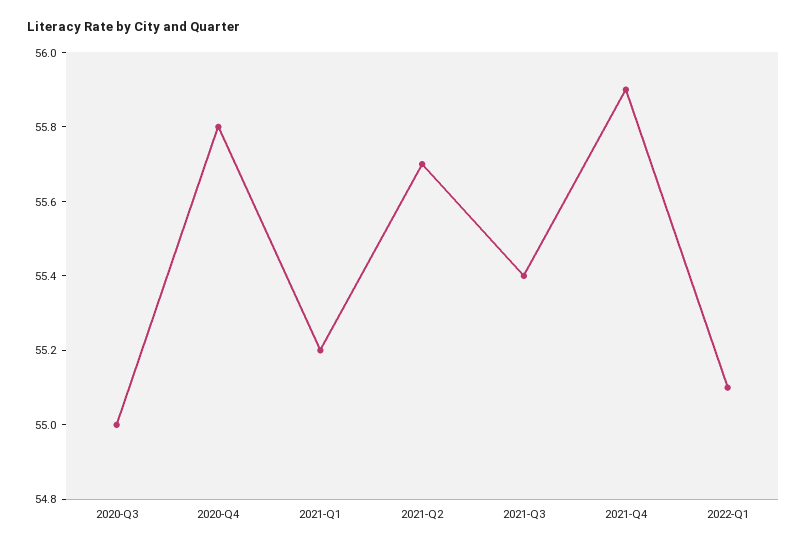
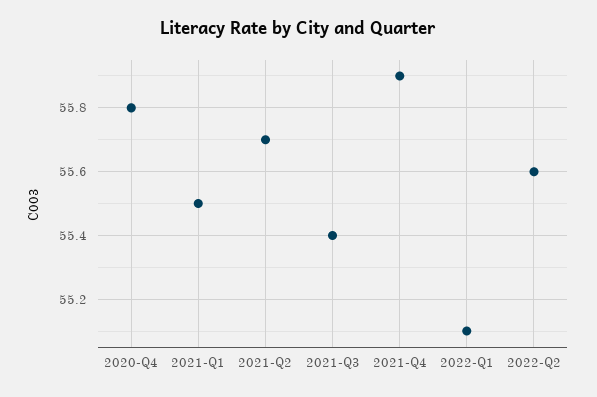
2020-Q3: 55 -> none
2021-Q1: 55.2 -> 55.5
2022-Q2: none -> 55.6

